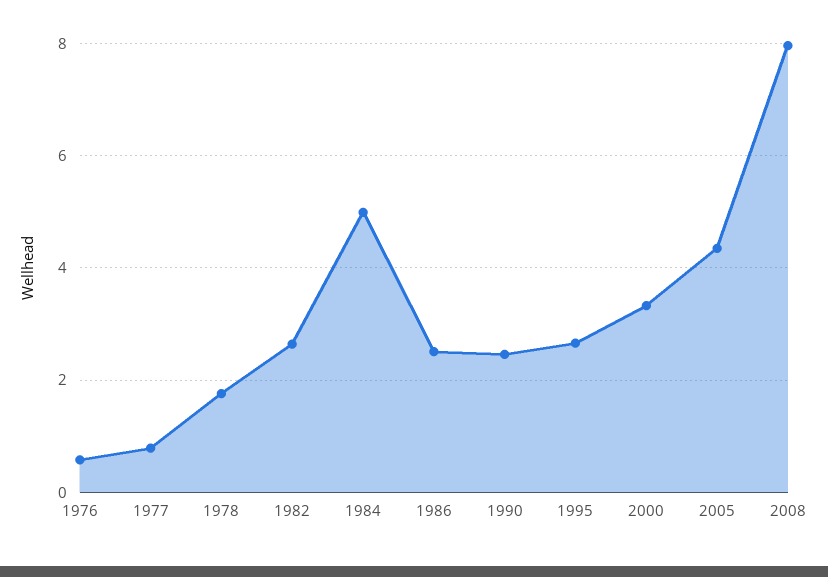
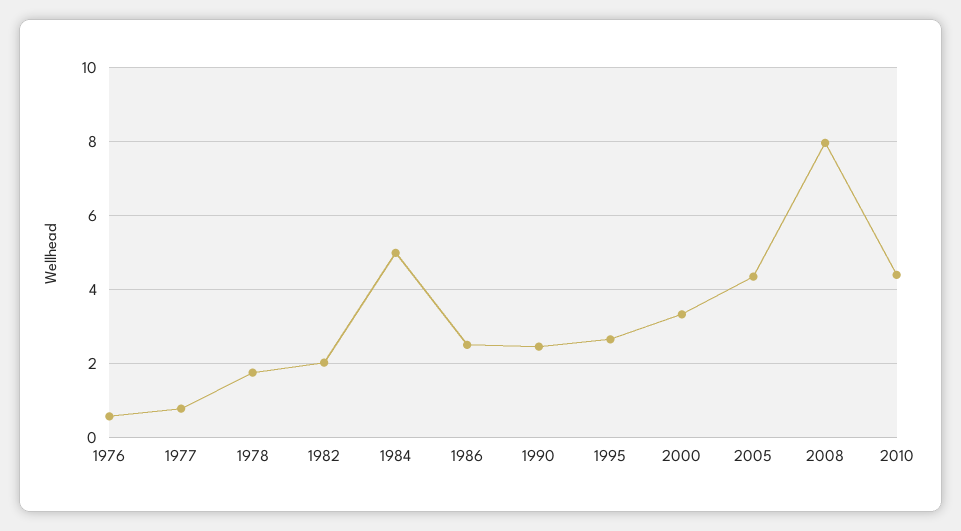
1982: 2.6 -> 2
2010: none -> 4.4

